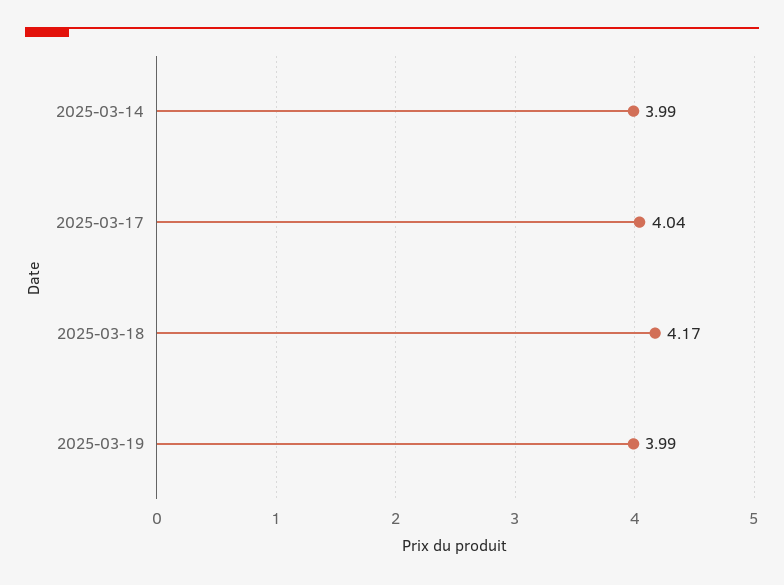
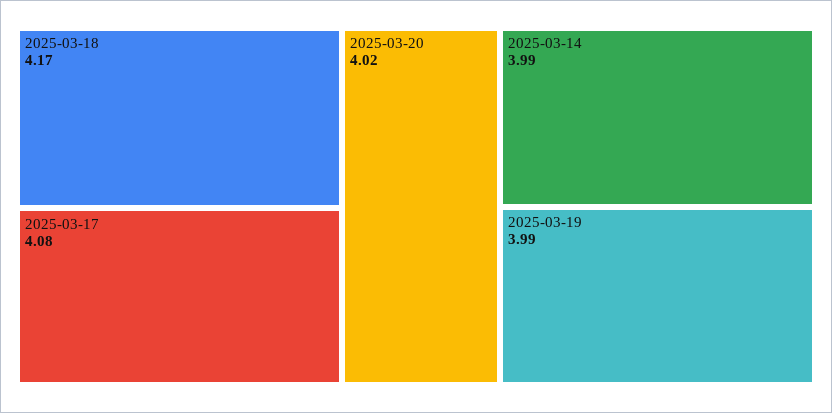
2025-03-17: 4.04 -> 4.08
2025-03-20: none -> 4.02

